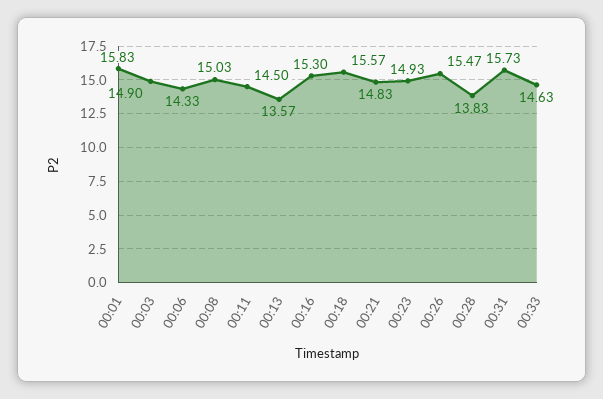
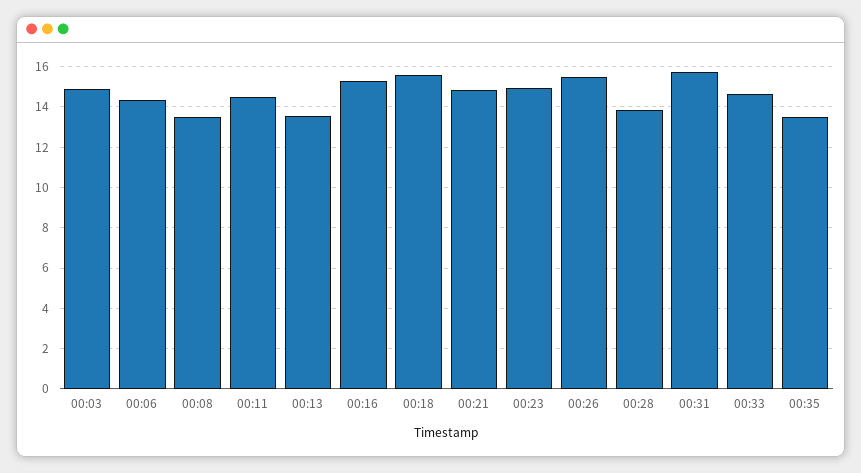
00:01: 15.83 -> none
00:08: 15.03 -> 13.5
00:35: none -> 13.5

